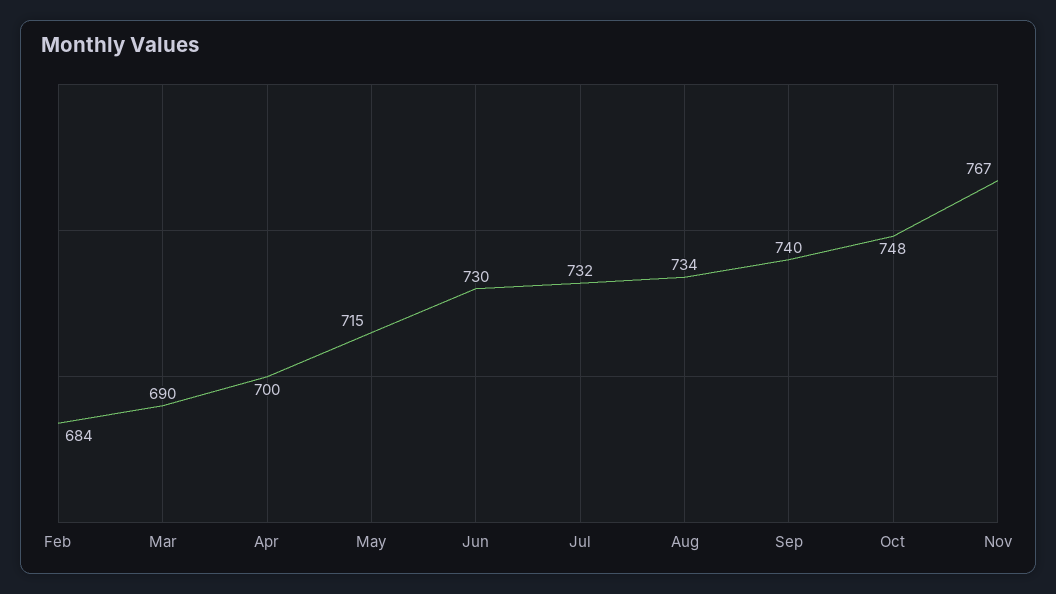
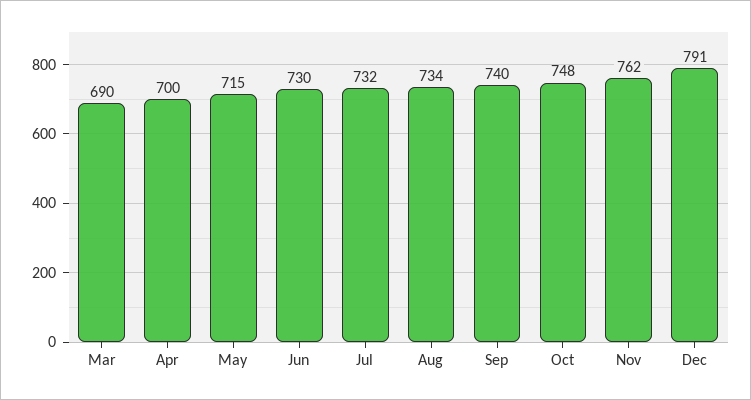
Feb: 684 -> none
Nov: 767 -> 762
Dec: none -> 791

